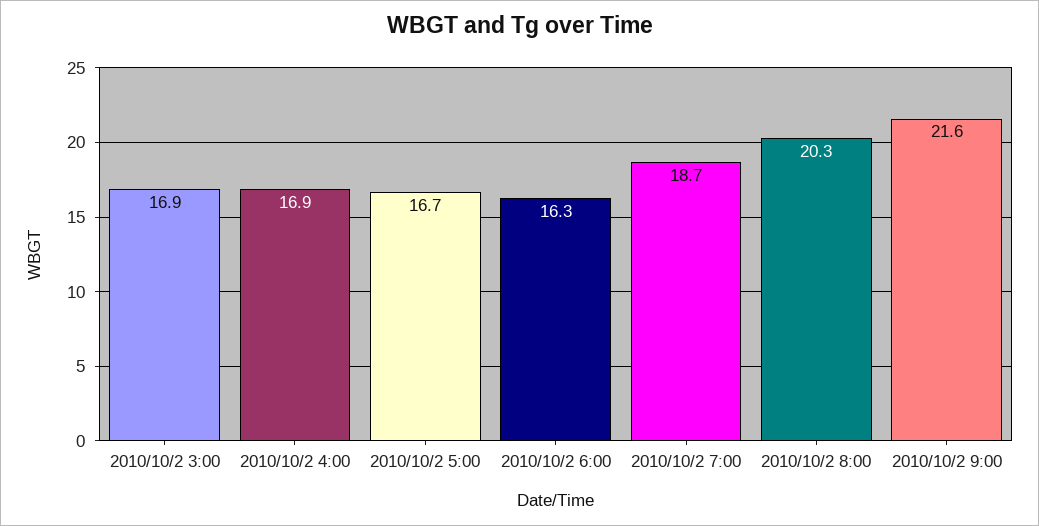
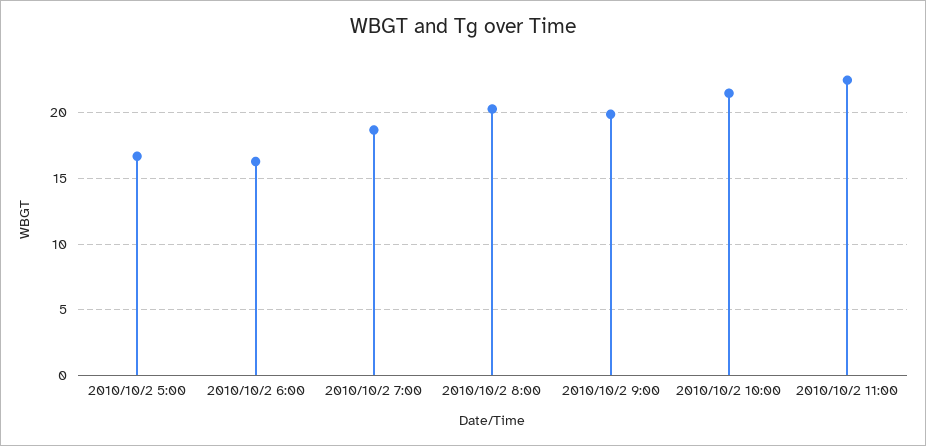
2010/10/2 3:00: 16.9 -> none
2010/10/2 4:00: 16.9 -> none
2010/10/2 9:00: 21.6 -> 20
2010/10/2 10:00: none -> 21.5
2010/10/2 11:00: none -> 22.5

